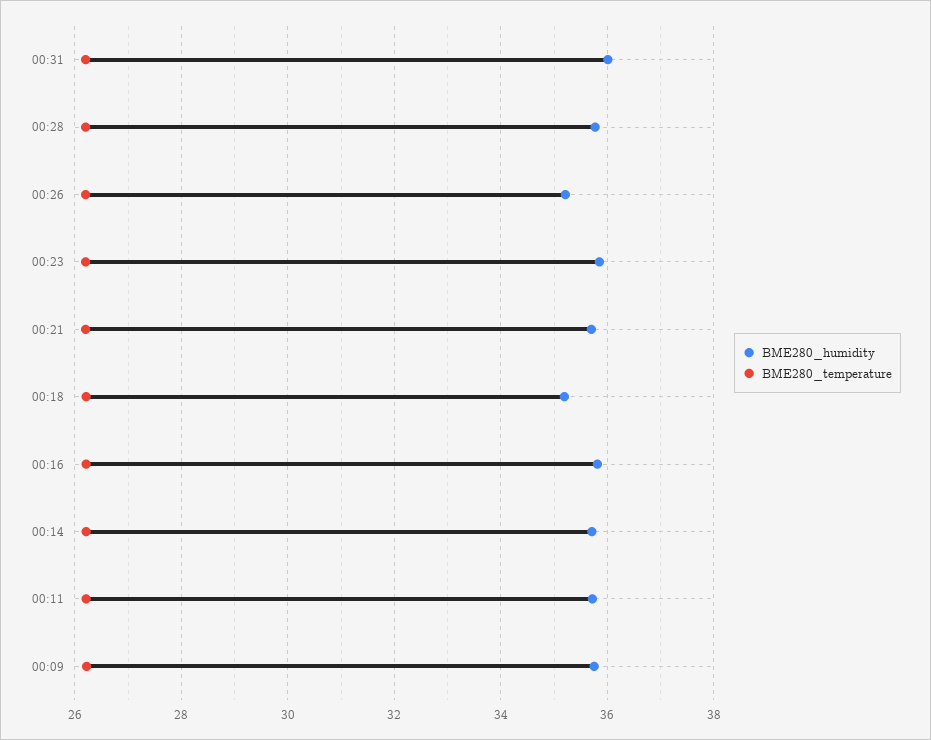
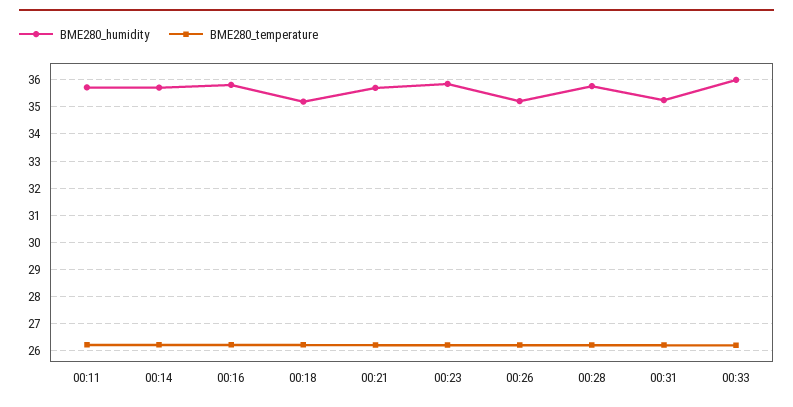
BME280_humidity, 00:31: 36 -> 35.25
BME280_humidity, 00:09: 35.8 -> none
BME280_temperature, 00:09: 26.2 -> none
BME280_humidity, 00:33: none -> 36
BME280_temperature, 00:33: none -> 26.25

